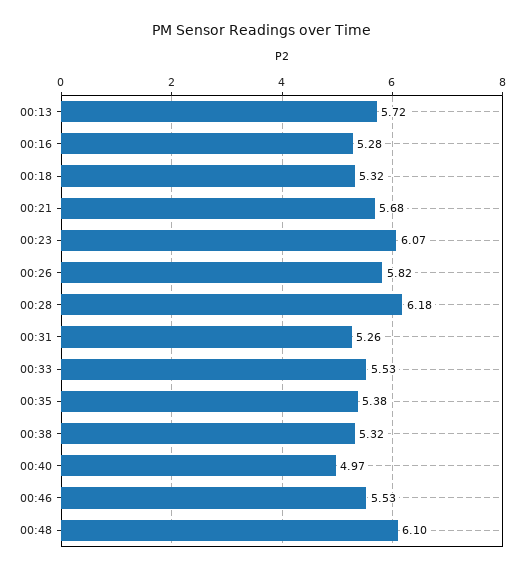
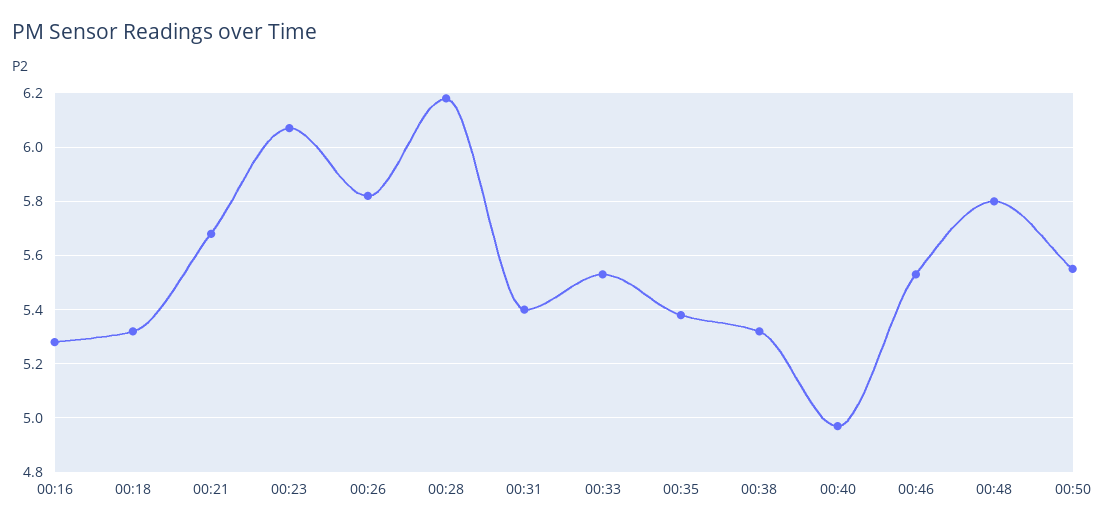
00:13: 5.72 -> none
00:31: 5.26 -> 5.4
00:48: 6.1 -> 5.8
00:50: none -> 5.55

